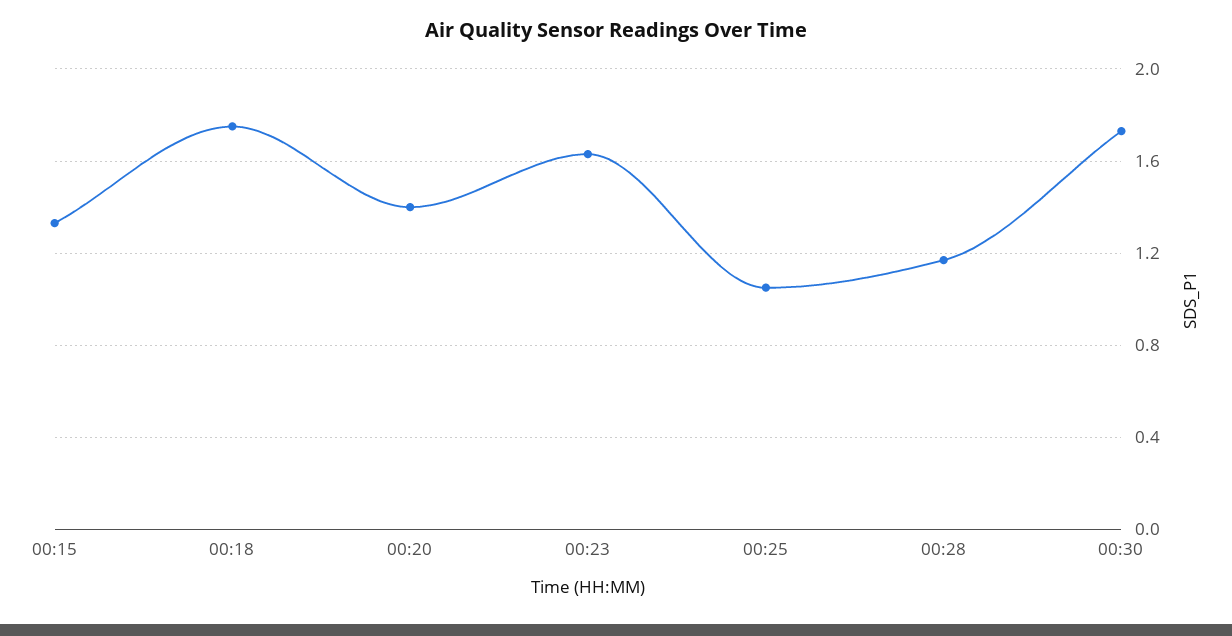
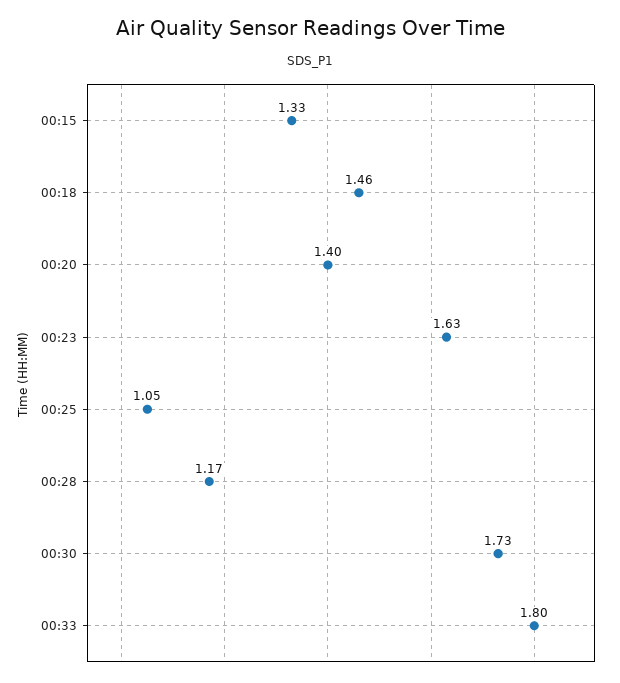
00:18: 1.75 -> 1.46
00:33: none -> 1.8

